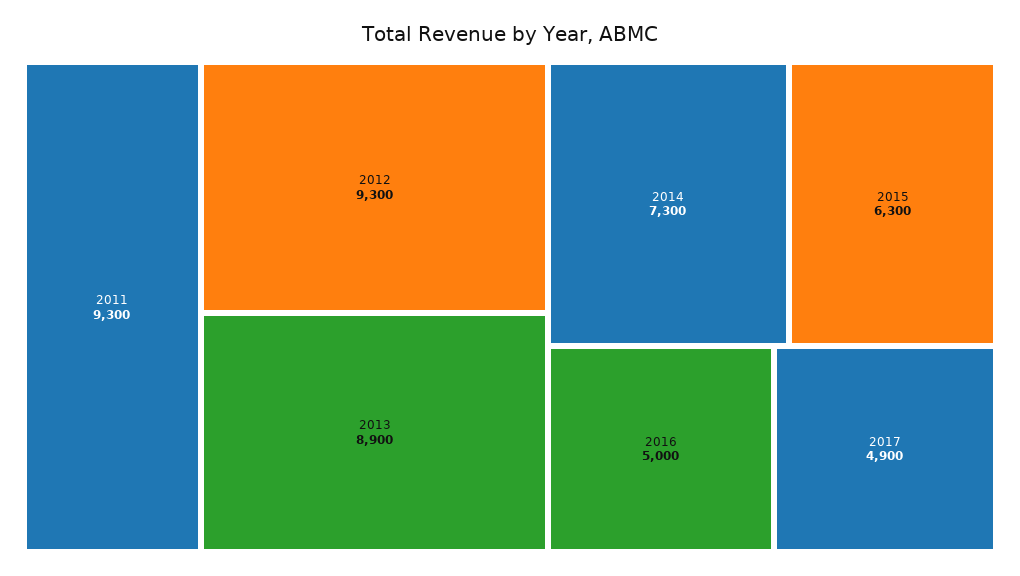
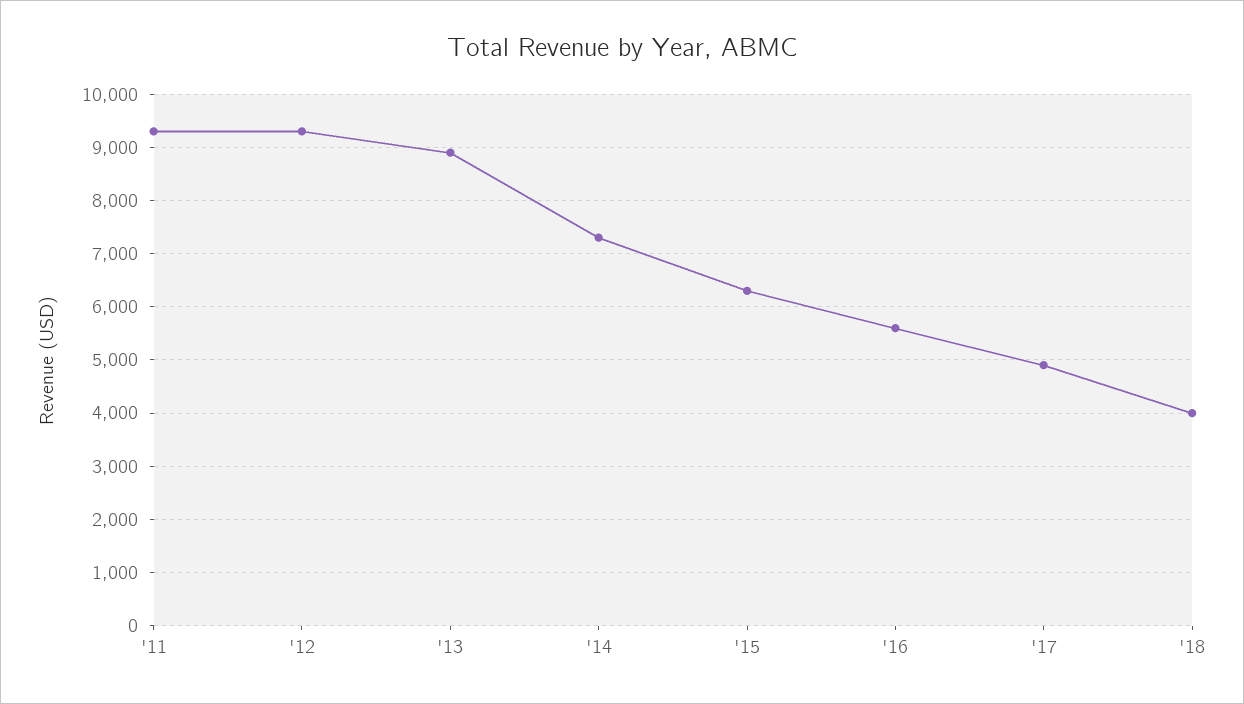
2016: 5000 -> 5600
'18: none -> 4000

